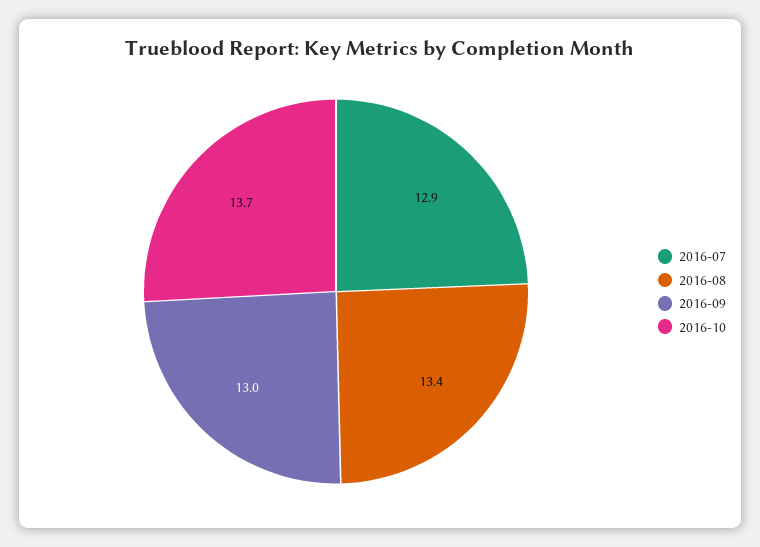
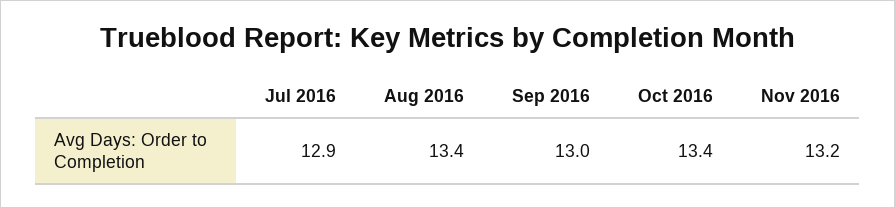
2016-10: 13.7 -> 13.4
Nov 2016: none -> 13.2

